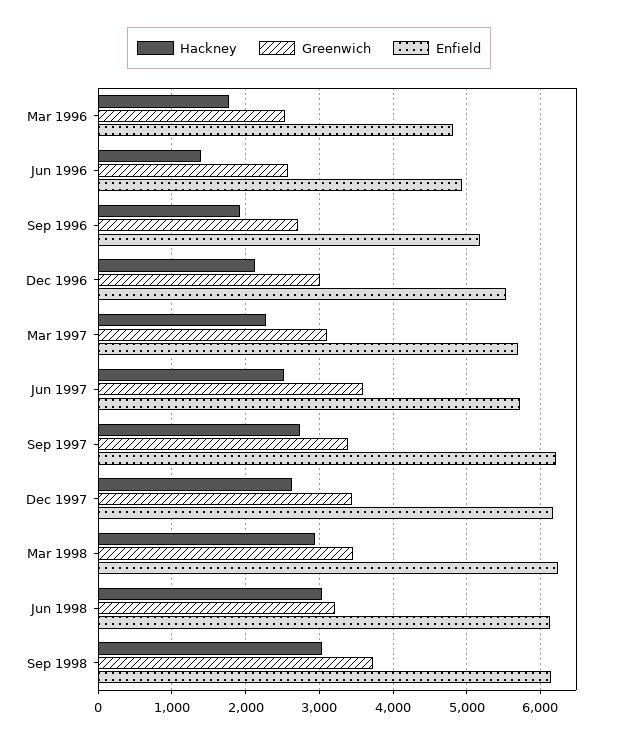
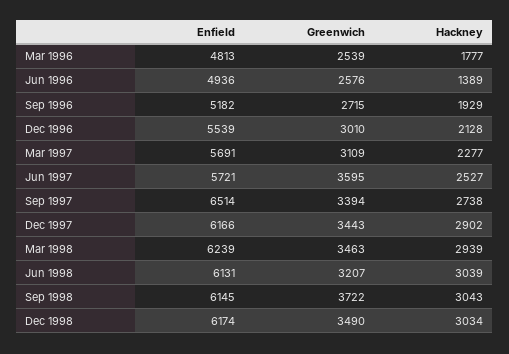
Enfield, Sep 1997: 6200 -> 6514
Hackney, Dec 1997: 2600 -> 2902
Enfield, Dec 1998: none -> 6174
Greenwich, Dec 1998: none -> 3490
Hackney, Dec 1998: none -> 3034

